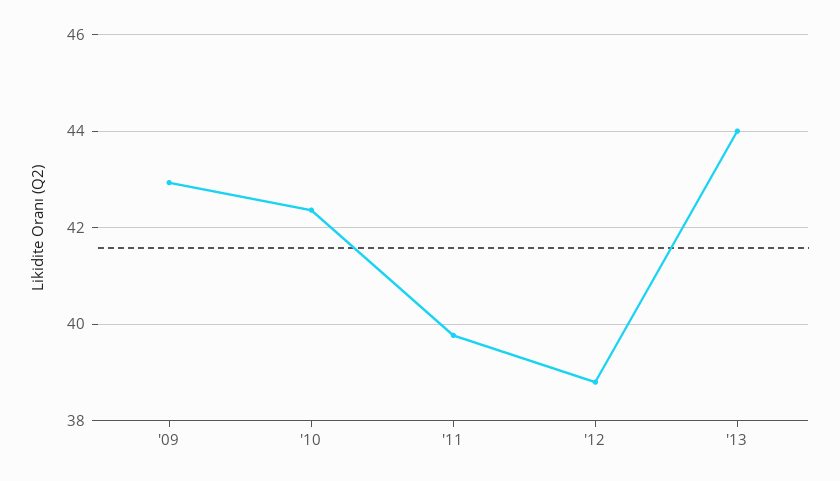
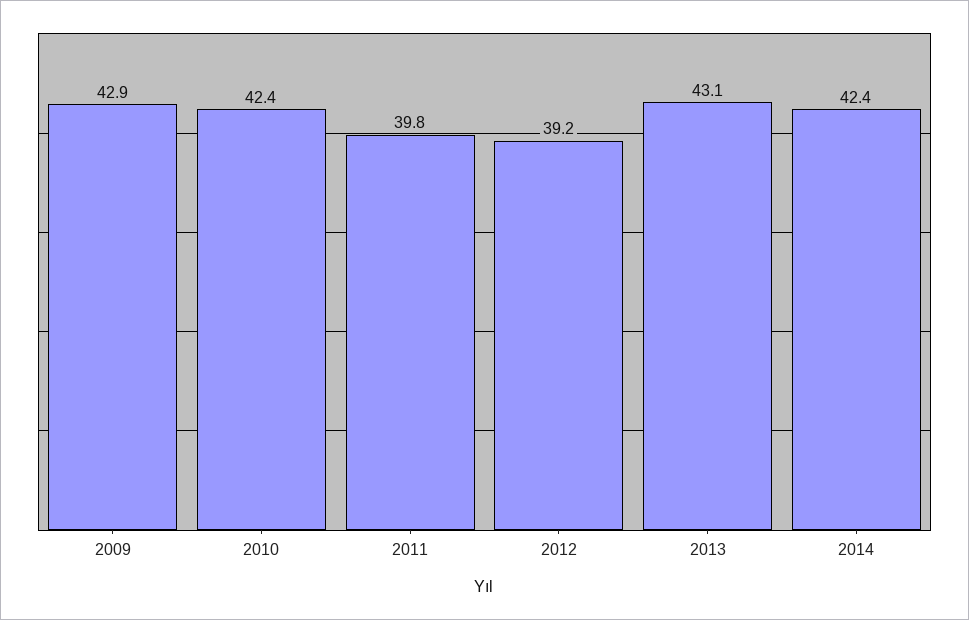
'12: 38.8 -> 39.2
'13: 44 -> 43.1
2014: none -> 42.4

